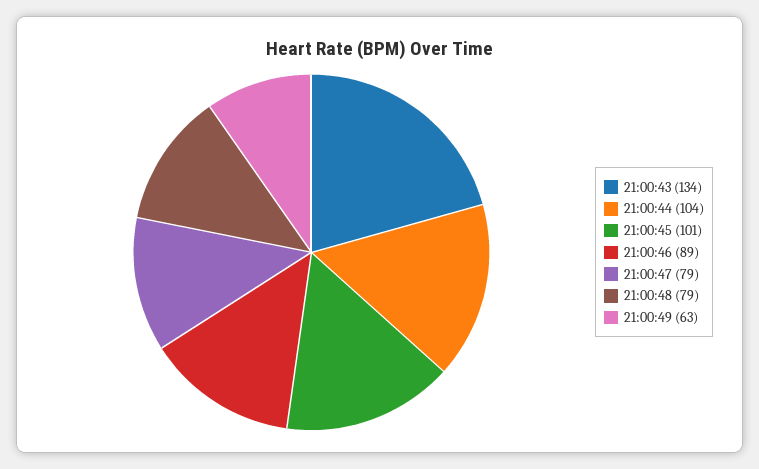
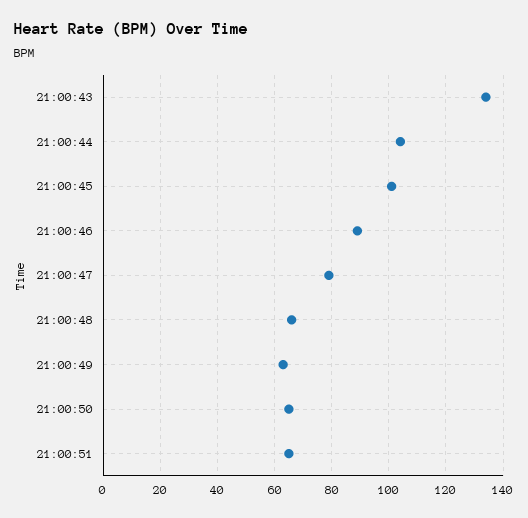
21:00:48: 79 -> 65
21:00:50: none -> 65
21:00:51: none -> 65

